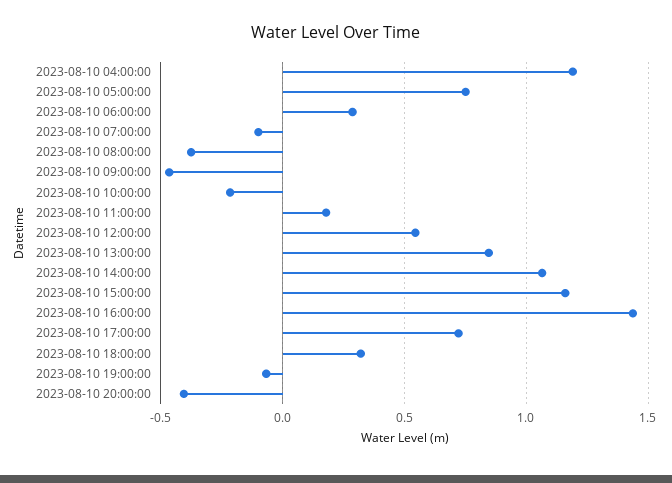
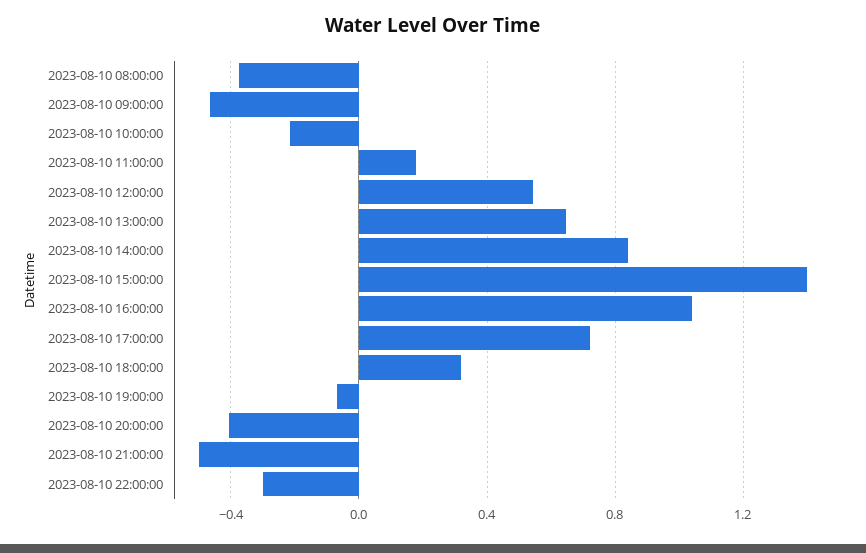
2023-08-10 04:00:00: 1.2 -> none
2023-08-10 05:00:00: 0.75 -> none
2023-08-10 06:00:00: 0.3 -> none
2023-08-10 07:00:00: -0.1 -> none
2023-08-10 13:00:00: 0.85 -> 0.65
2023-08-10 14:00:00: 1.05 -> 0.85
2023-08-10 15:00:00: 1.15 -> 1.4
2023-08-10 16:00:00: 1.45 -> 1.05
2023-08-10 21:00:00: none -> -0.5
2023-08-10 22:00:00: none -> -0.3

